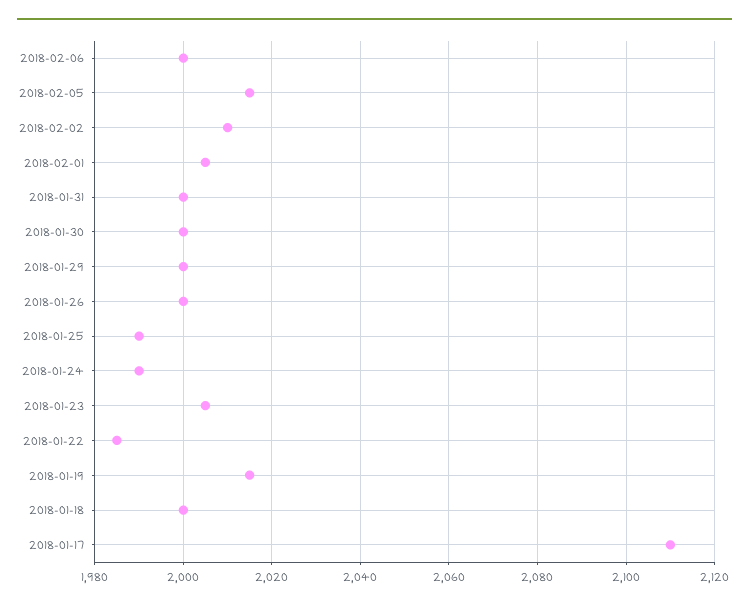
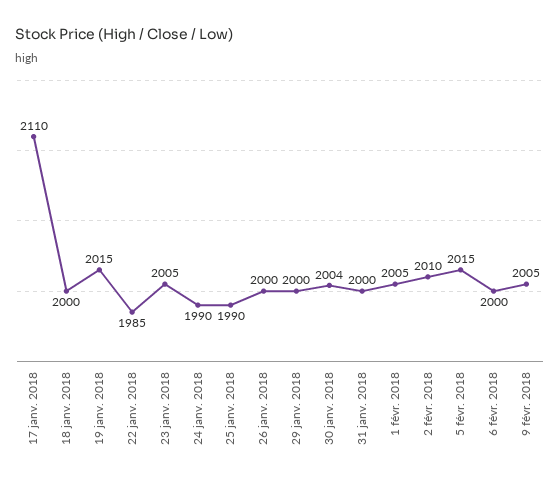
2018-01-30: 2000 -> 2004
9 févr. 2018: none -> 2005

